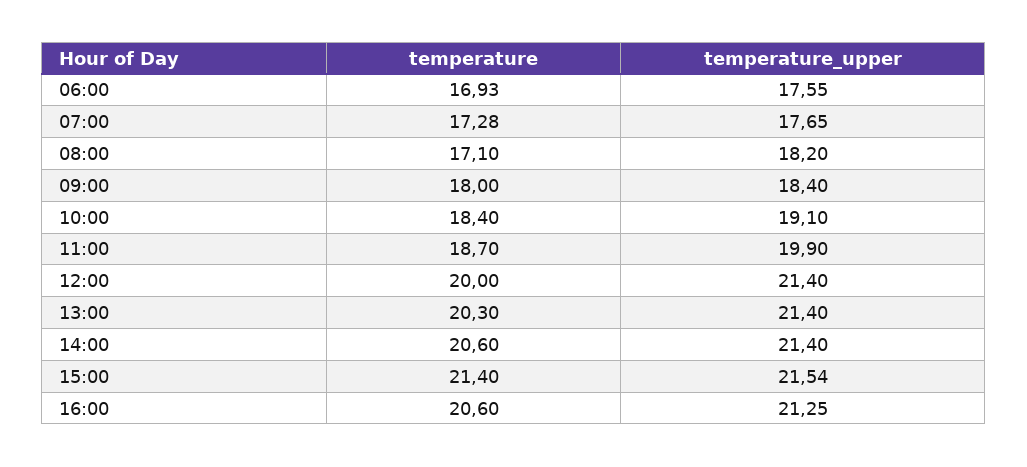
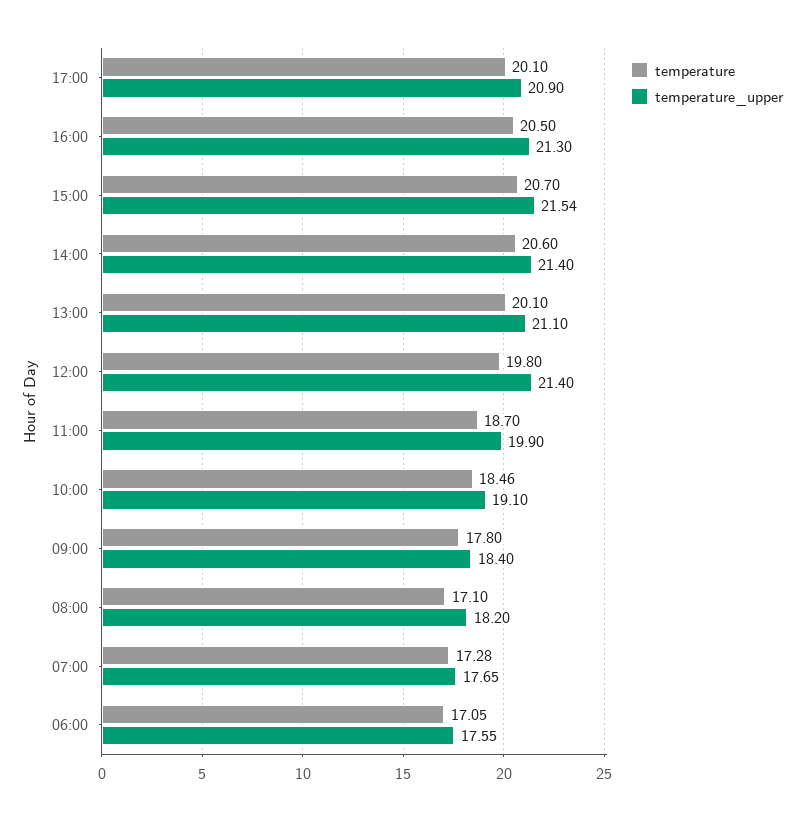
temperature, 06:00: 16.93 -> 17.05
temperature, 09:00: 18 -> 17.8
temperature, 10:00: 18.4 -> 18.46
temperature, 12:00: 20 -> 19.8
temperature, 13:00: 20.3 -> 20.1
temperature_upper, 13:00: 21.4 -> 21.1
temperature, 15:00: 21.4 -> 20.7
temperature, 16:00: 20.6 -> 20.5
temperature_upper, 16:00: 21.25 -> 21.3
temperature, 17:00: none -> 20.1
temperature_upper, 17:00: none -> 20.9

